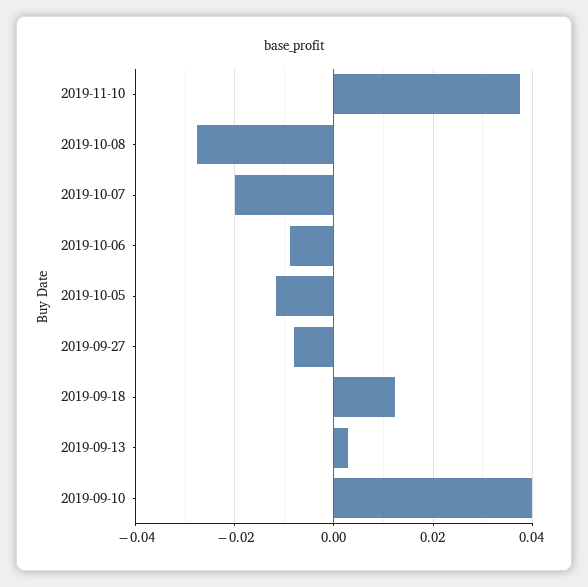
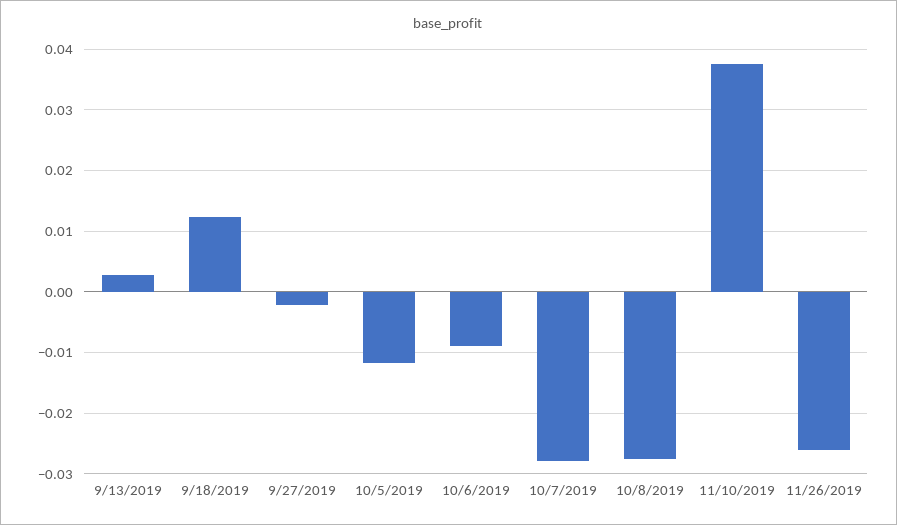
2019-10-07: -0.02 -> -0.028
2019-09-27: -0.008 -> -0.002
2019-09-10: 0.04 -> none
11/26/2019: none -> -0.026

